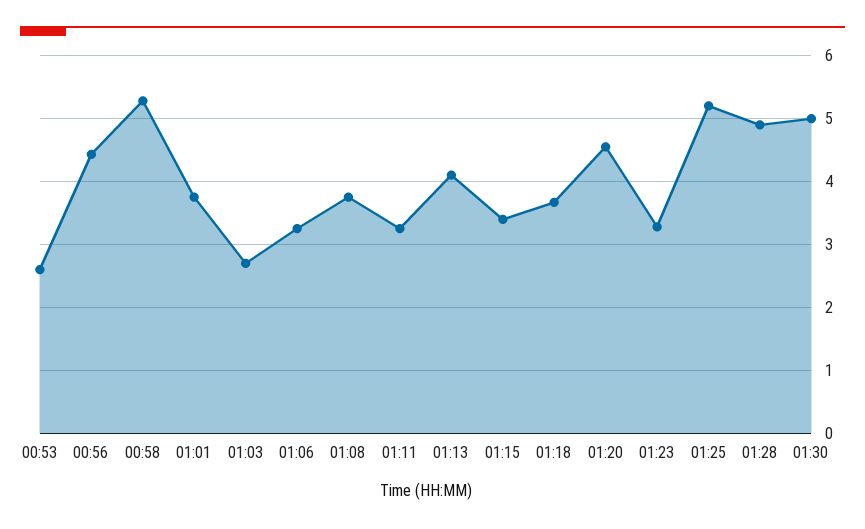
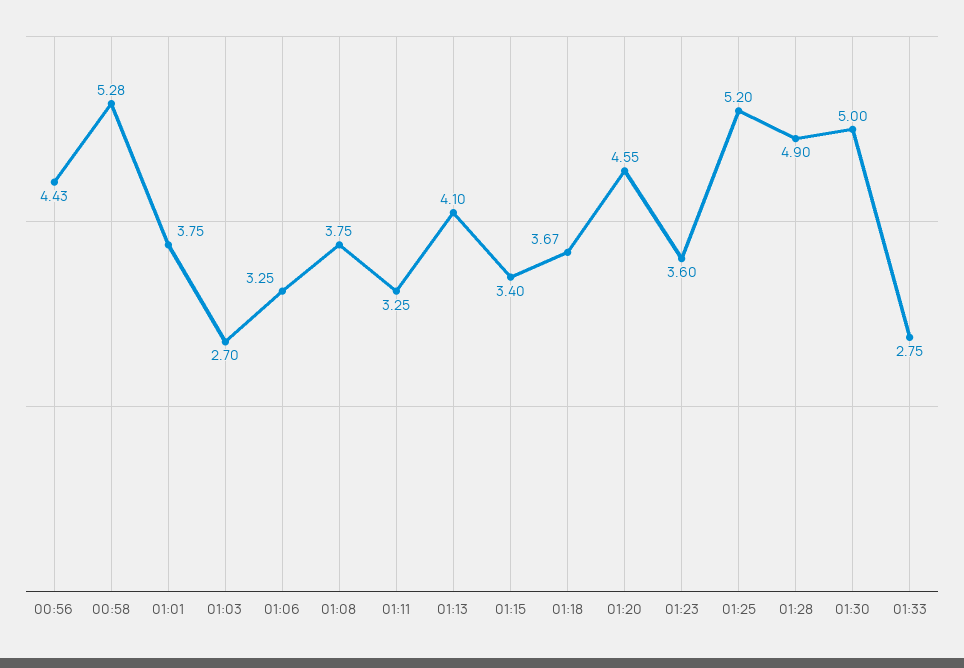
00:53: 2.6 -> none
01:23: 3.3 -> 3.6
01:33: none -> 2.75

